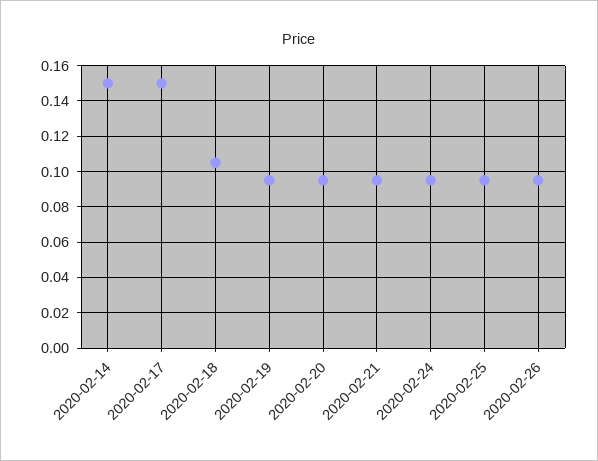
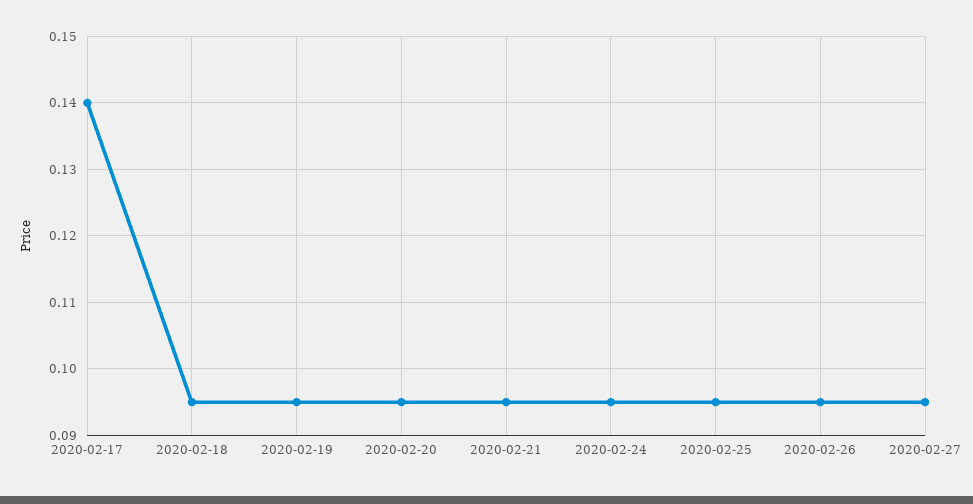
2020-02-14: 0.15 -> none
2020-02-17: 0.15 -> 0.14
2020-02-18: 0.105 -> 0.095
2020-02-27: none -> 0.095

